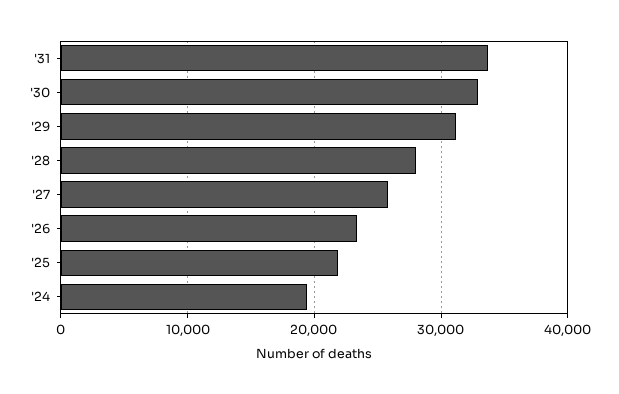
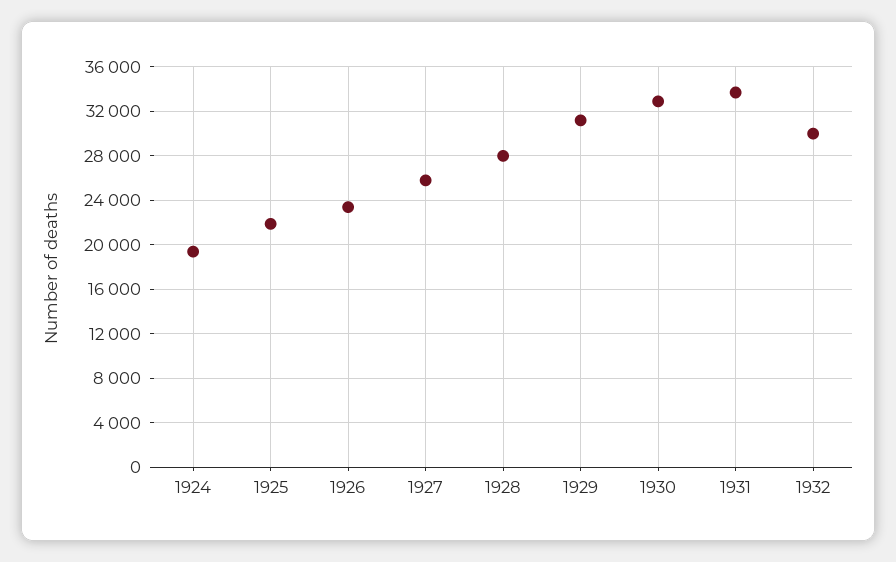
1932: none -> 30000

